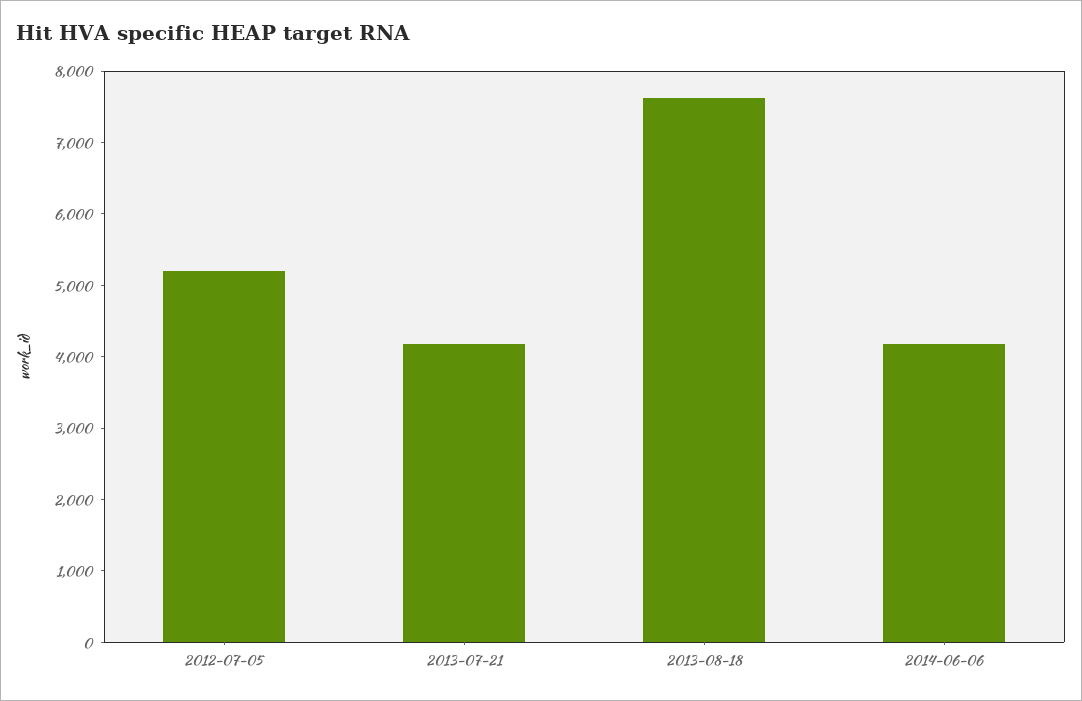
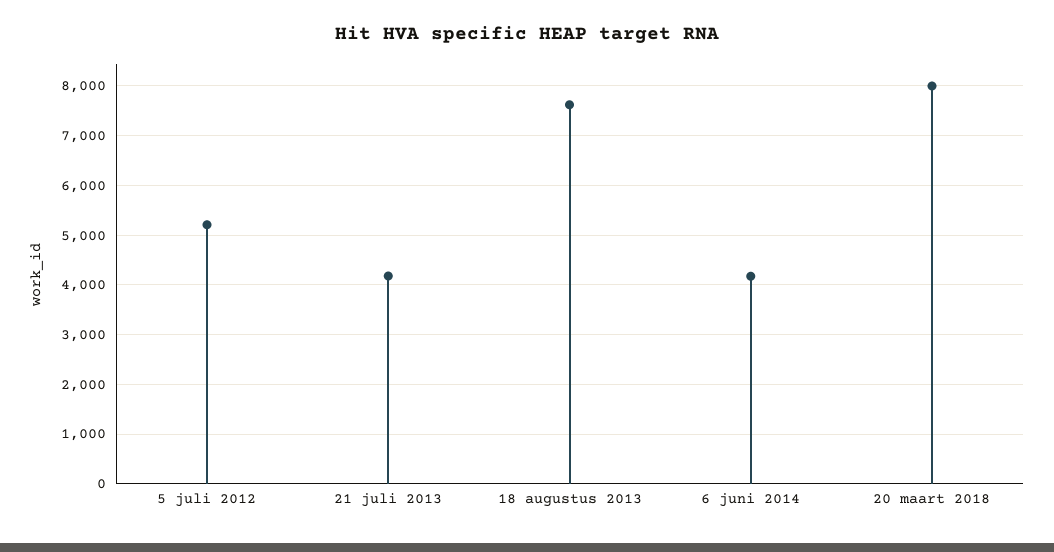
20 maart 2018: none -> 8000

